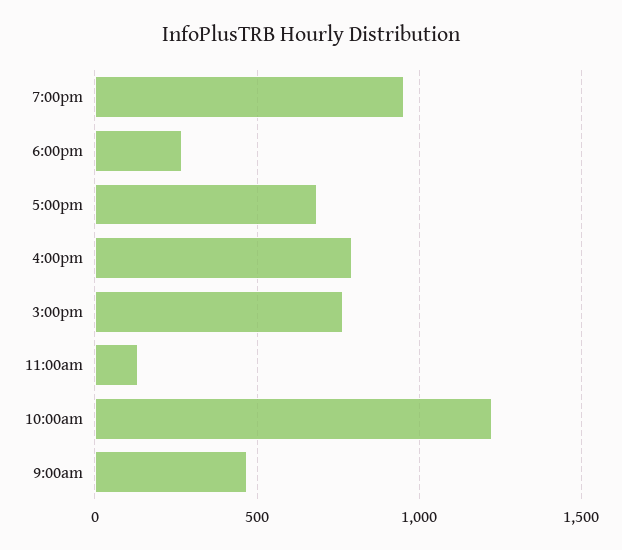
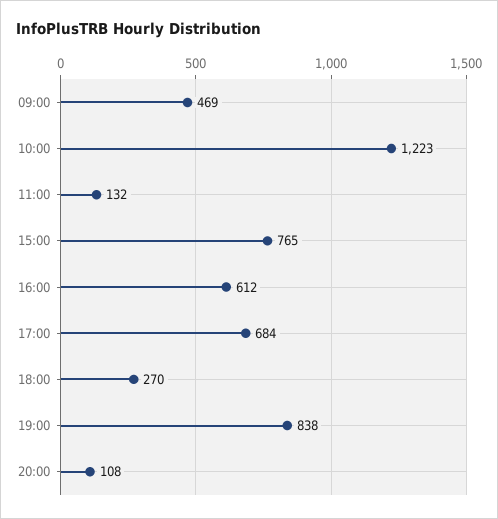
7:00pm: 950 -> 838
4:00pm: 800 -> 612
20:00: none -> 108

